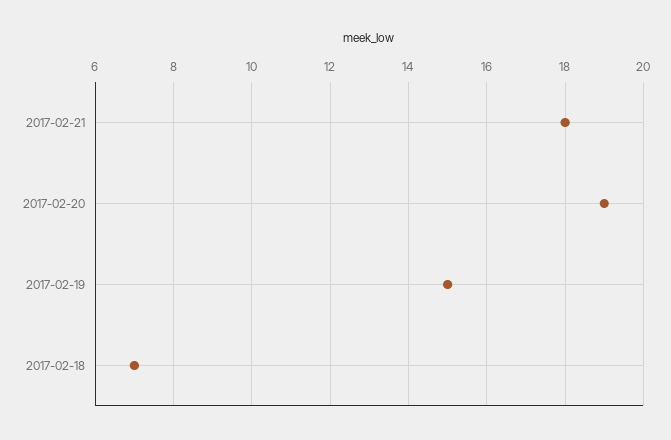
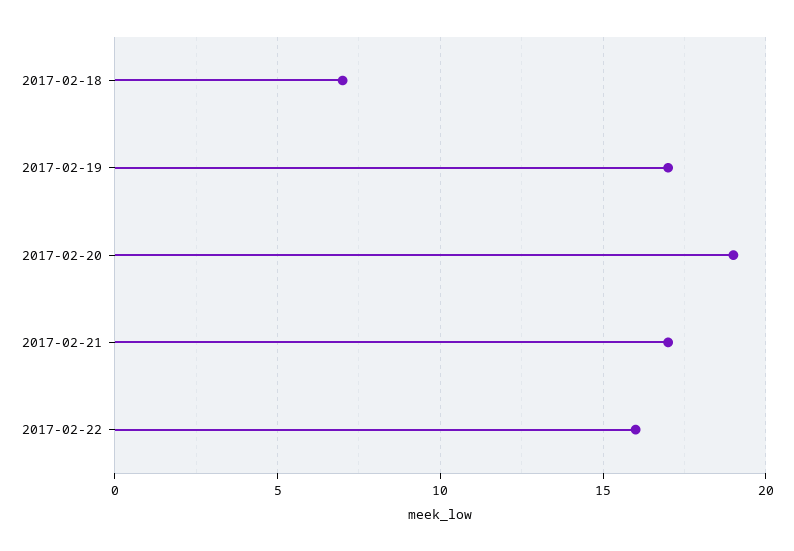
2017-02-21: 18 -> 17
2017-02-19: 15 -> 17
2017-02-22: none -> 16

